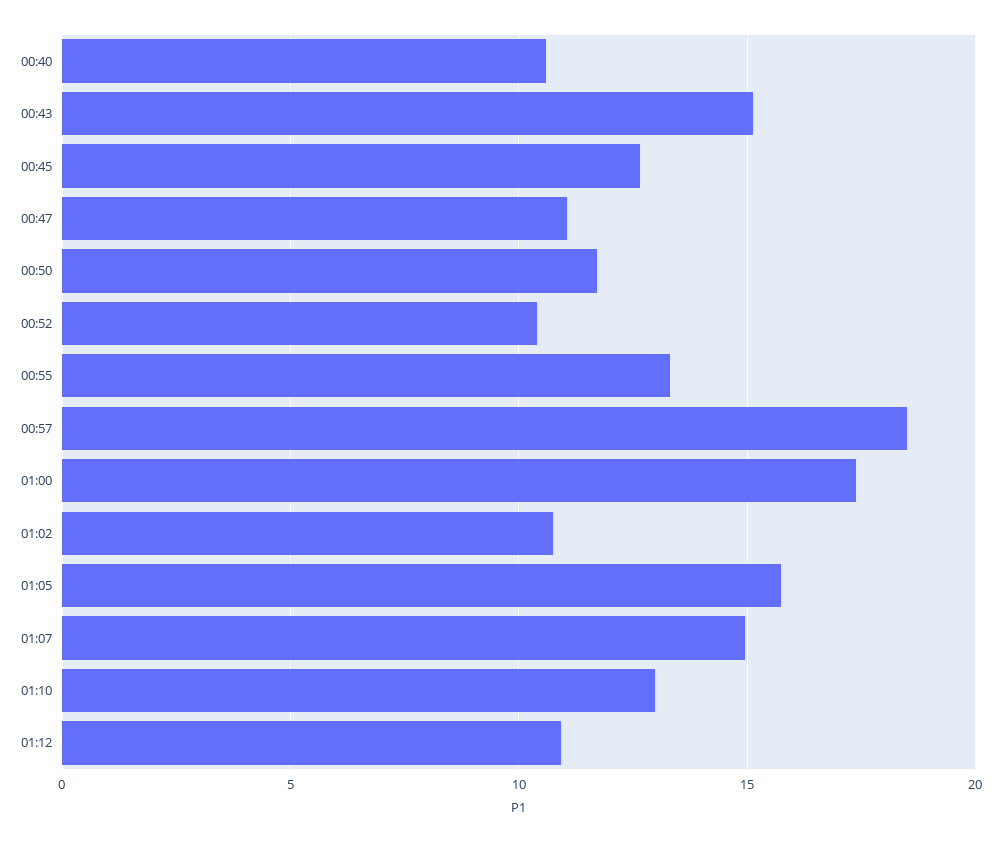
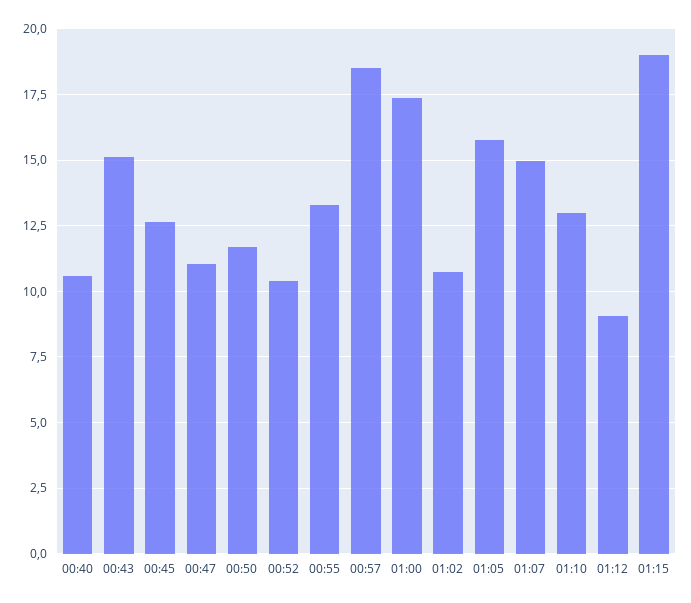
01:12: 11 -> 9
01:15: none -> 19

